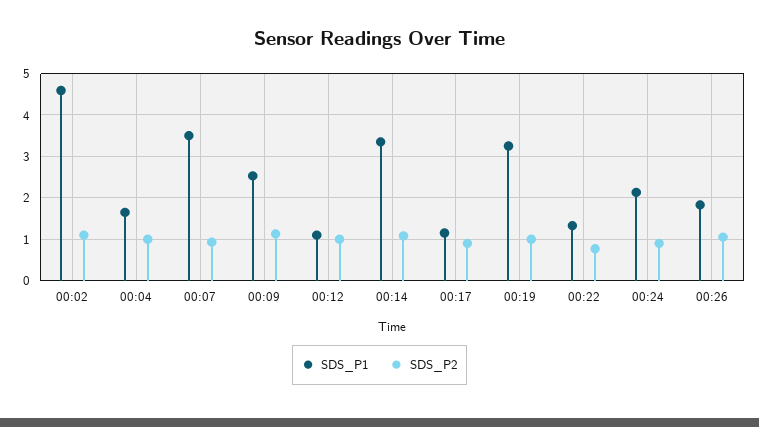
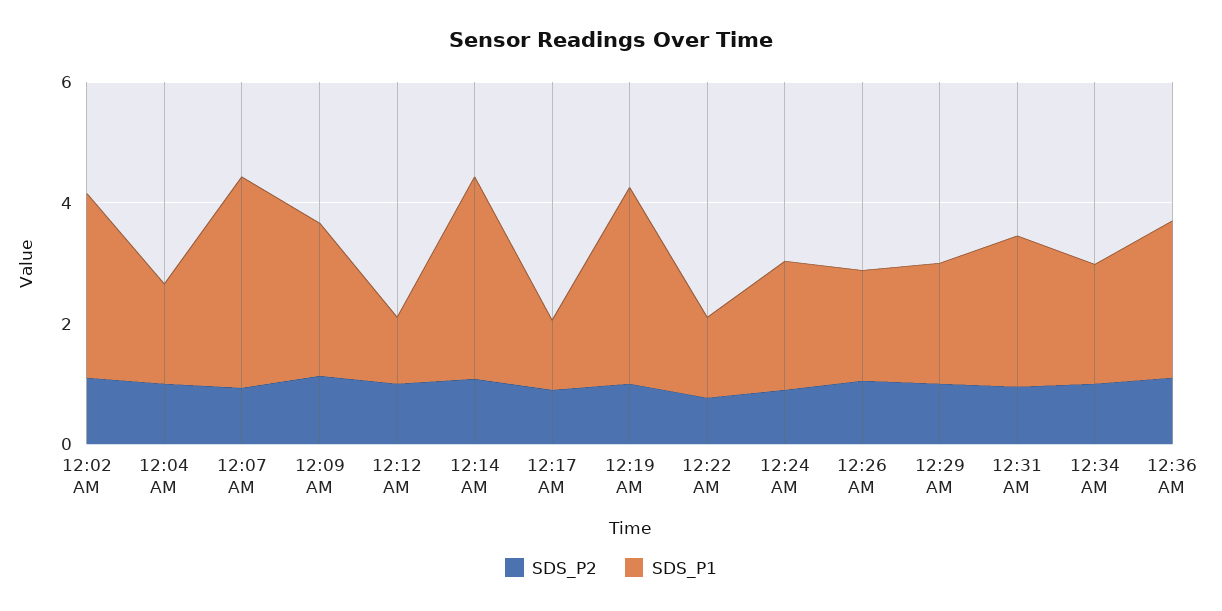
SDS_P1, 00:02: 4.6 -> 3
SDS_P2, 12:29 AM: none -> 1
SDS_P1, 12:29 AM: none -> 2
SDS_P2, 12:31 AM: none -> 1
SDS_P1, 12:31 AM: none -> 2.5
SDS_P2, 12:34 AM: none -> 1
SDS_P1, 12:34 AM: none -> 2
SDS_P2, 12:36 AM: none -> 1
SDS_P1, 12:36 AM: none -> 2.5

